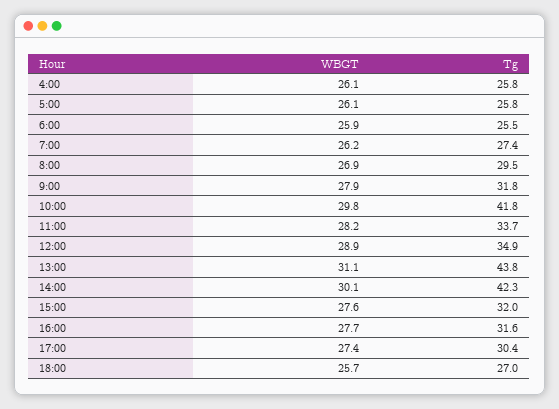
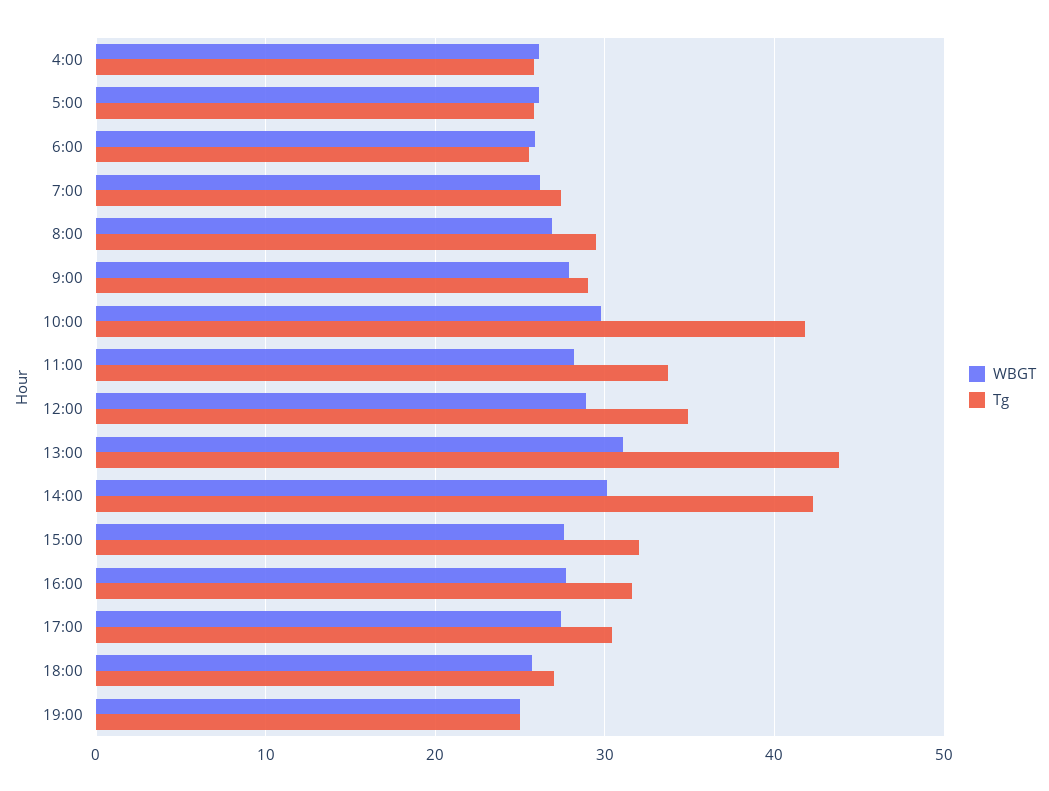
Tg, 9:00: 31.8 -> 29
WBGT, 19:00: none -> 25
Tg, 19:00: none -> 25

